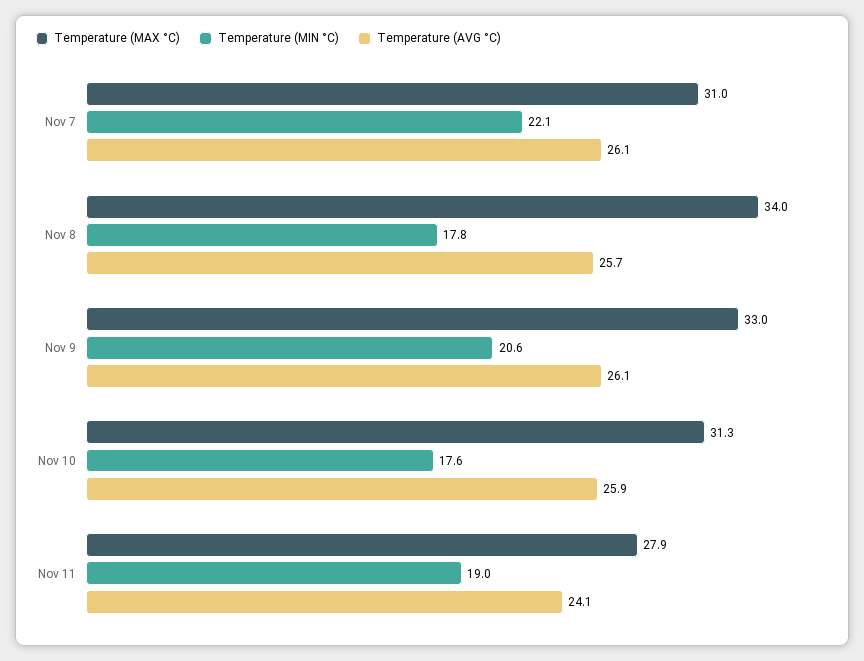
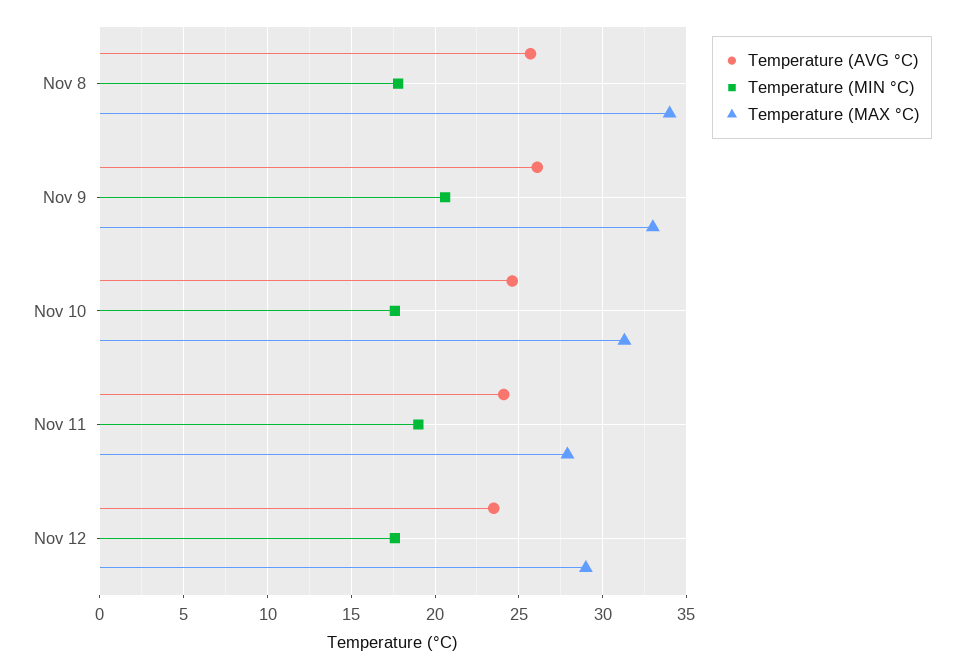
Temperature (MAX °C), Nov 7: 31 -> none
Temperature (MIN °C), Nov 7: 22.1 -> none
Temperature (AVG °C), Nov 7: 26.1 -> none
Temperature (AVG °C), Nov 10: 25.9 -> 24.5
Temperature (AVG °C), Nov 12: none -> 23.5
Temperature (MIN °C), Nov 12: none -> 17.5
Temperature (MAX °C), Nov 12: none -> 29

